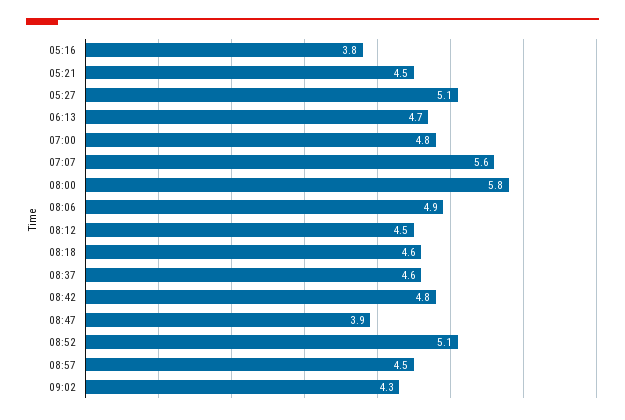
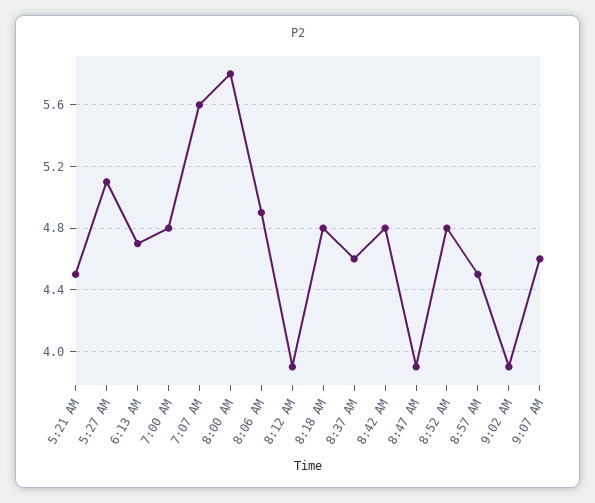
05:16: 3.8 -> none
08:12: 4.5 -> 3.9
08:18: 4.6 -> 4.8
08:52: 5.1 -> 4.8
09:02: 4.3 -> 3.9
9:07 AM: none -> 4.6

